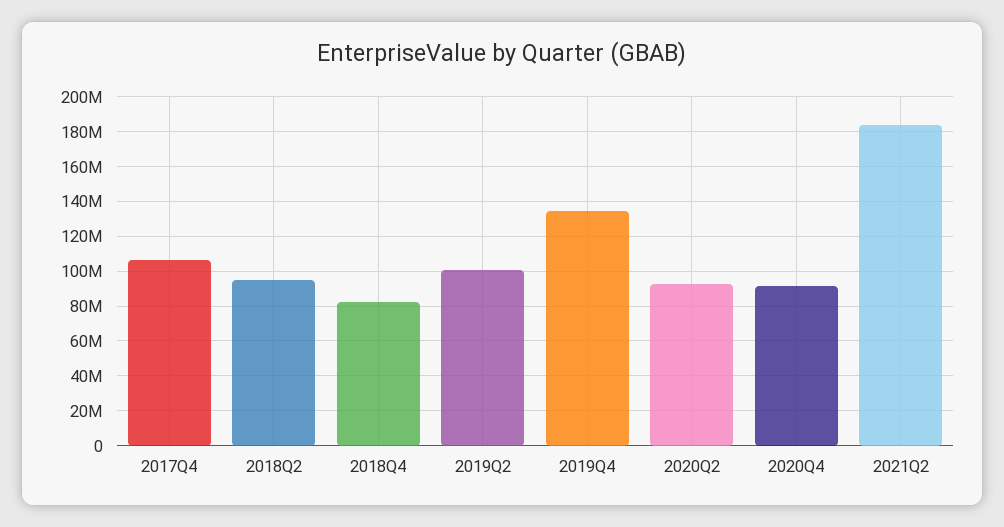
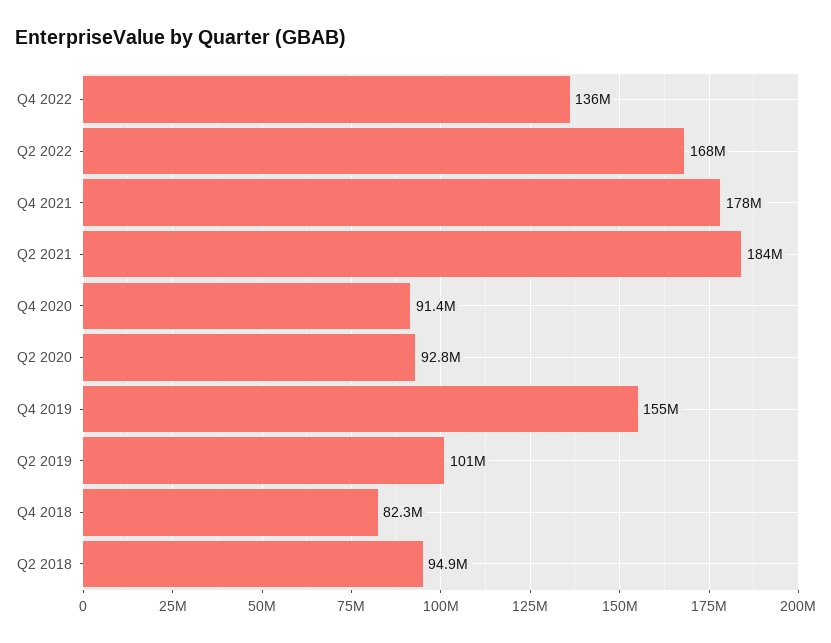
2017Q4: 105000000 -> none
2019Q4: 135000000 -> 155000000
Q4 2022: none -> 136000000
Q2 2022: none -> 168000000
Q4 2021: none -> 178000000

